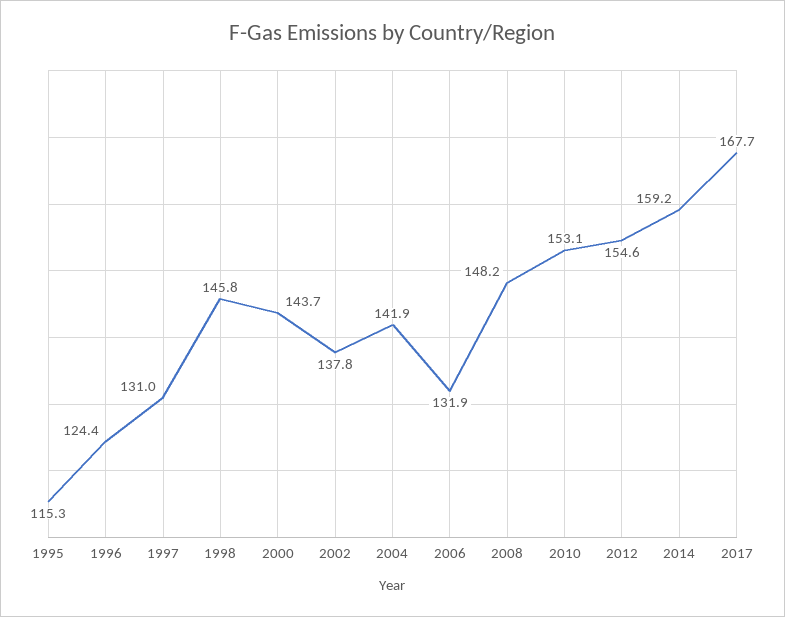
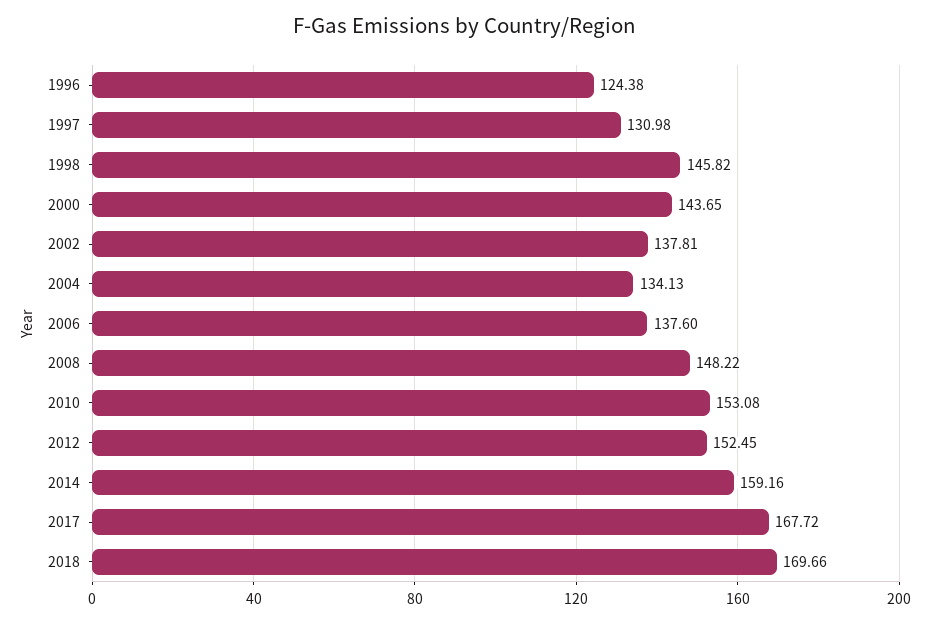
1995: 115.3 -> none
2004: 141.9 -> 134.13
2006: 131.9 -> 137.6
2012: 154.6 -> 152.45
2018: none -> 169.66

